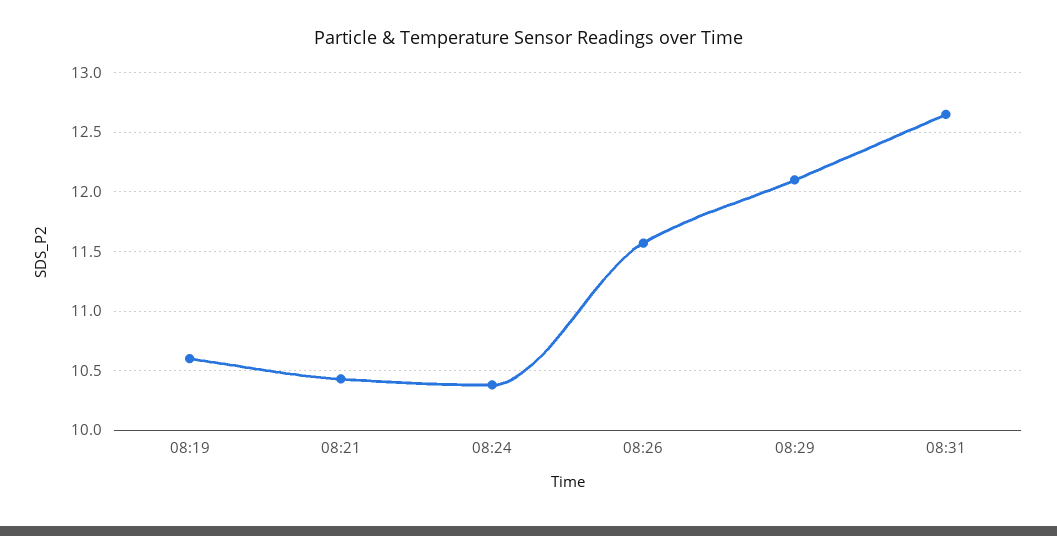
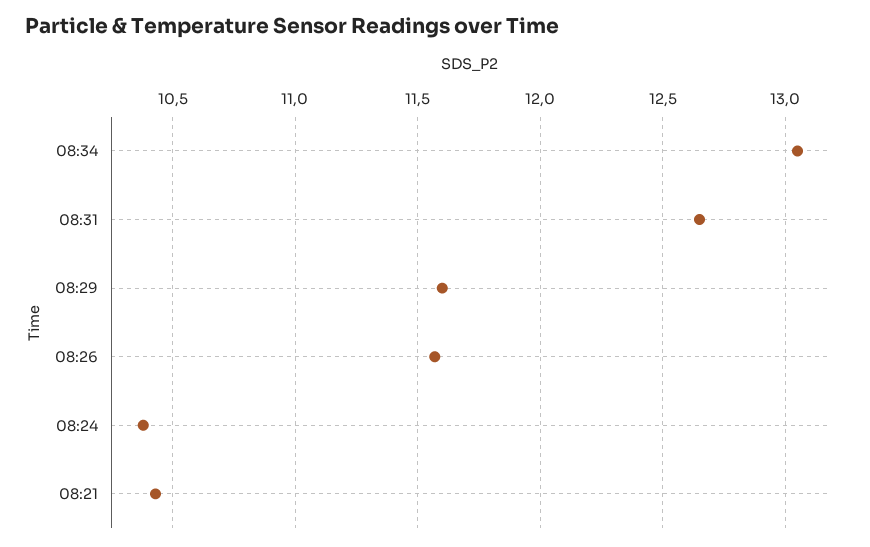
08:19: 10.6 -> none
08:29: 12.1 -> 11.6
08:34: none -> 13.05

